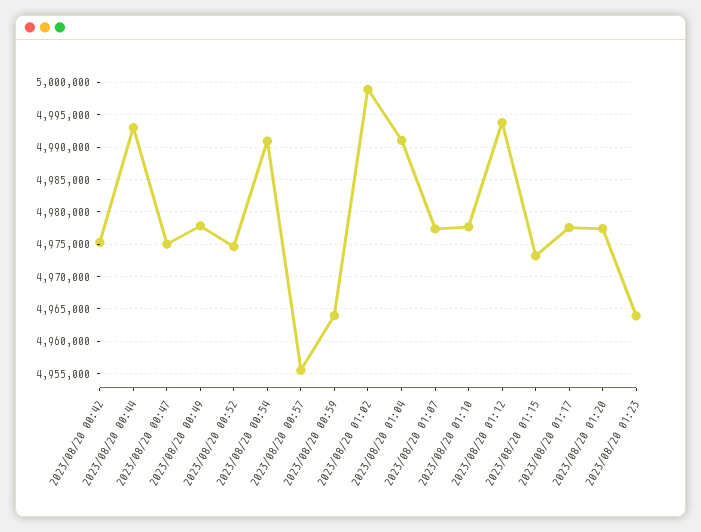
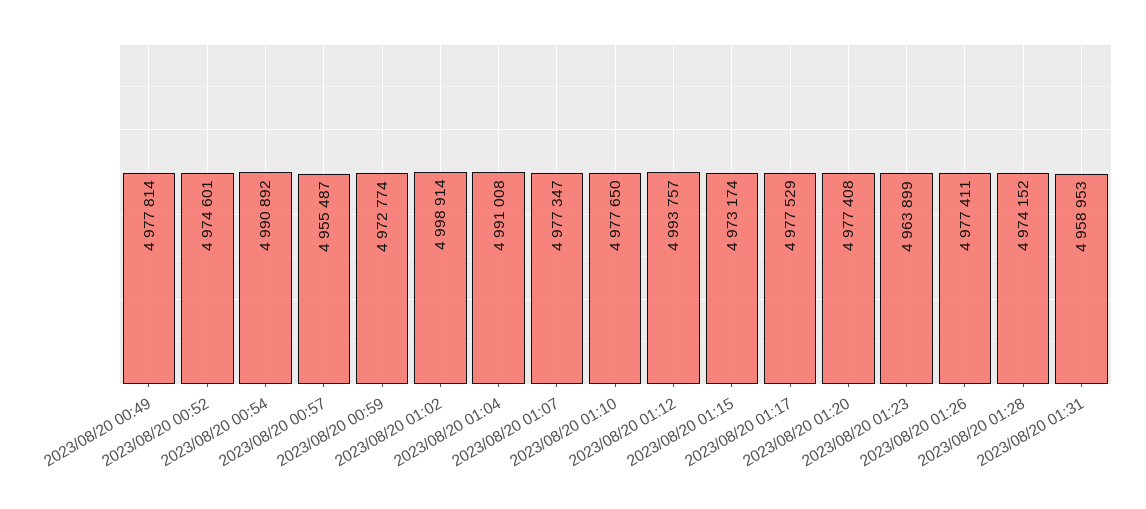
2023/08/20 00:42: 4975000 -> none
2023/08/20 00:44: 4993000 -> none
2023/08/20 00:47: 4975000 -> none
2023/08/20 00:59: 4964000 -> 4972774
2023/08/20 01:26: none -> 4977411
2023/08/20 01:28: none -> 4974152
2023/08/20 01:31: none -> 4958953

